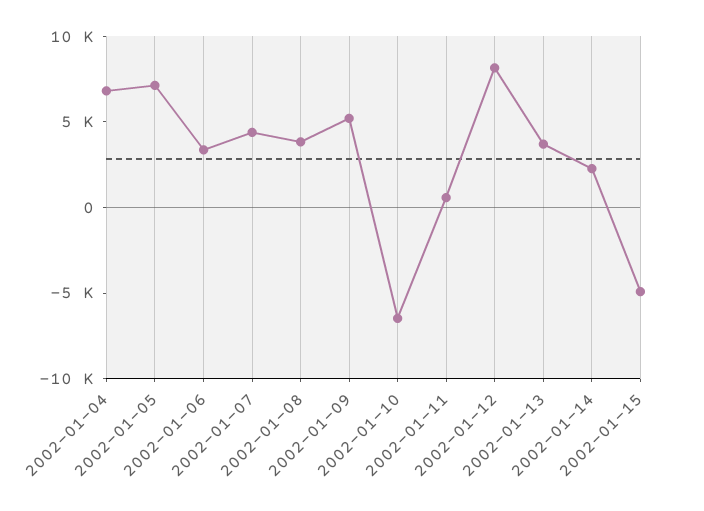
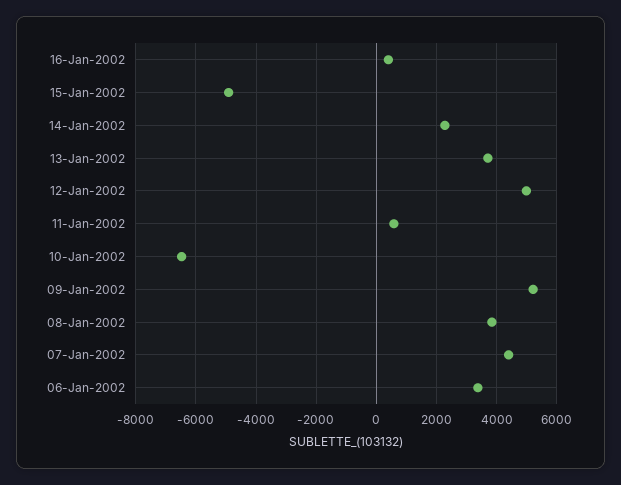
2002-01-04: 7000 -> none
2002-01-05: 7000 -> none
2002-01-12: 8000 -> 5000
16-Jan-2002: none -> 400

